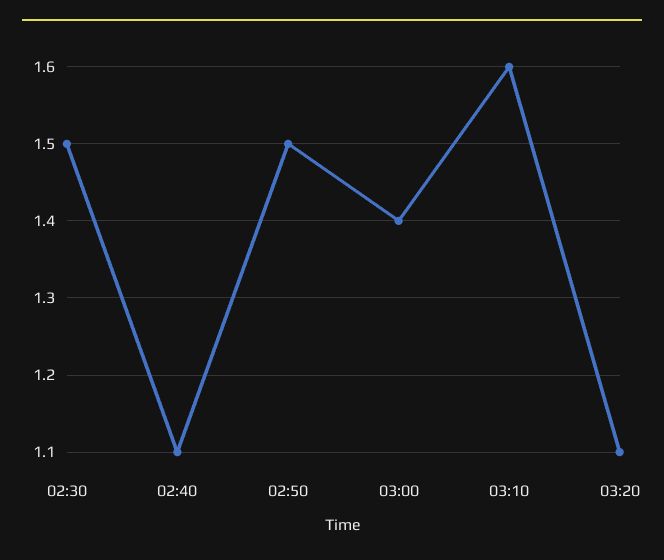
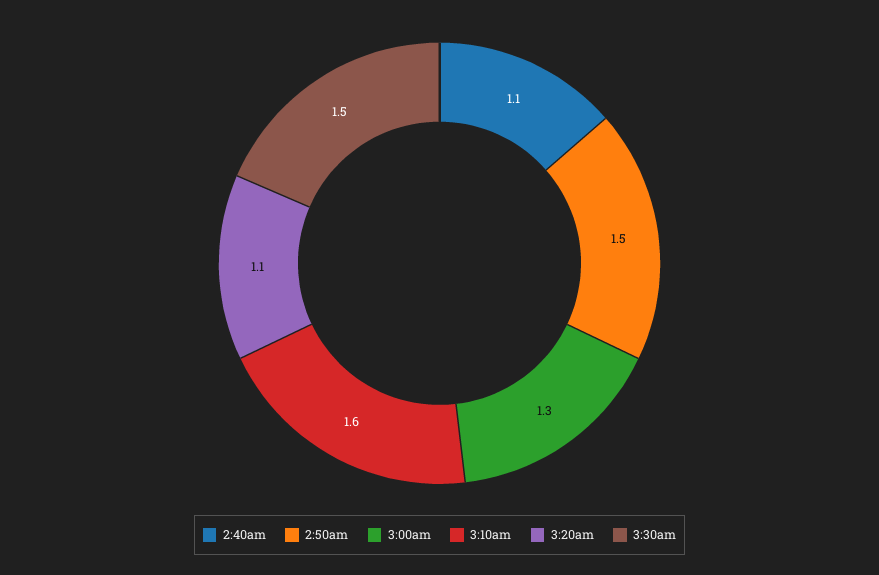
02:30: 1.5 -> none
03:00: 1.4 -> 1.3
3:30am: none -> 1.5

